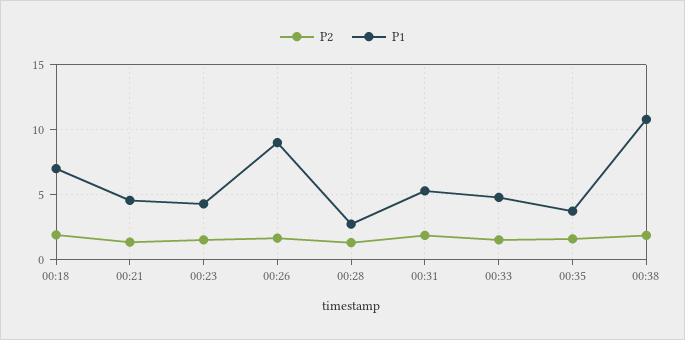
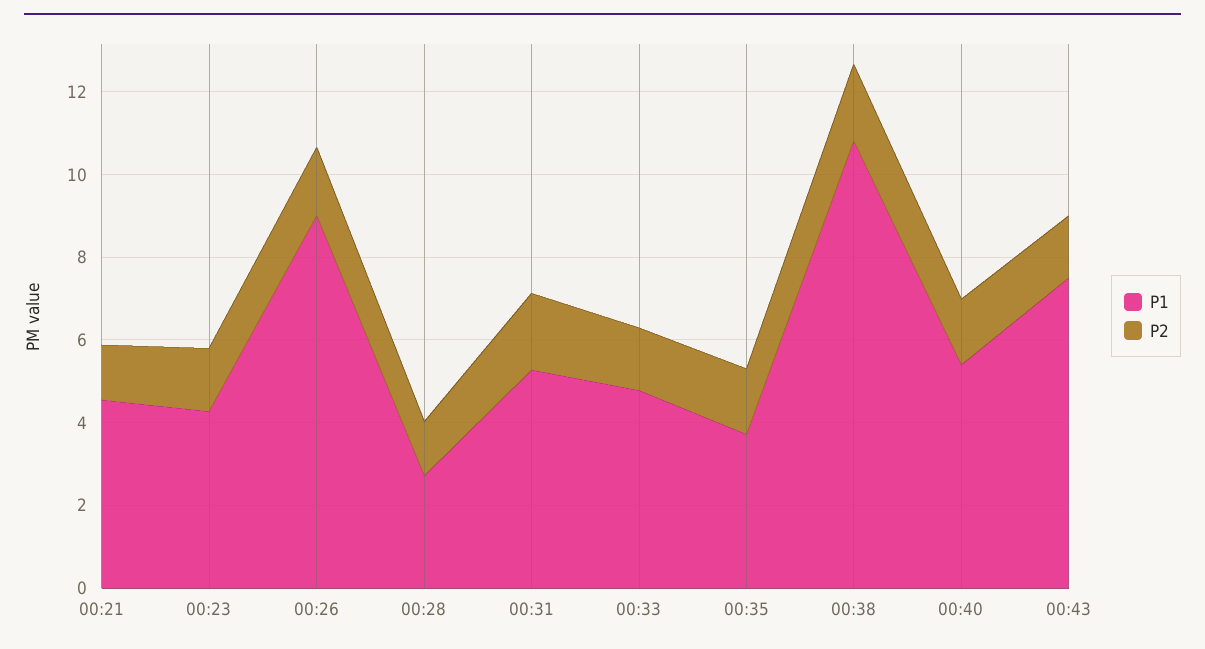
P2, 00:18: 2 -> none
P1, 00:18: 7 -> none
P1, 00:40: none -> 5.5
P2, 00:40: none -> 1.5
P1, 00:43: none -> 7.5
P2, 00:43: none -> 1.5

